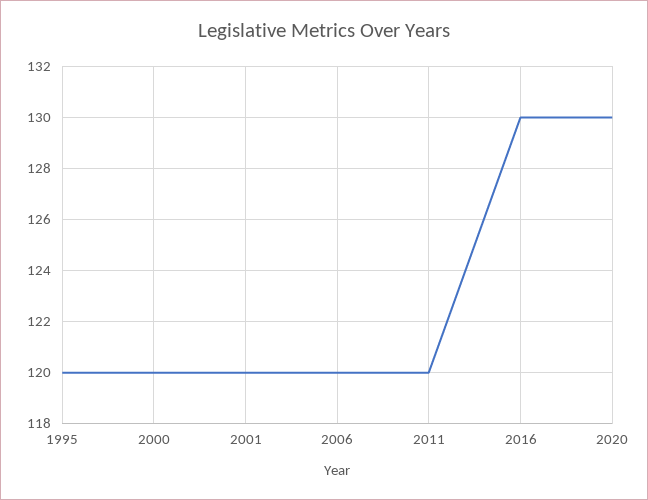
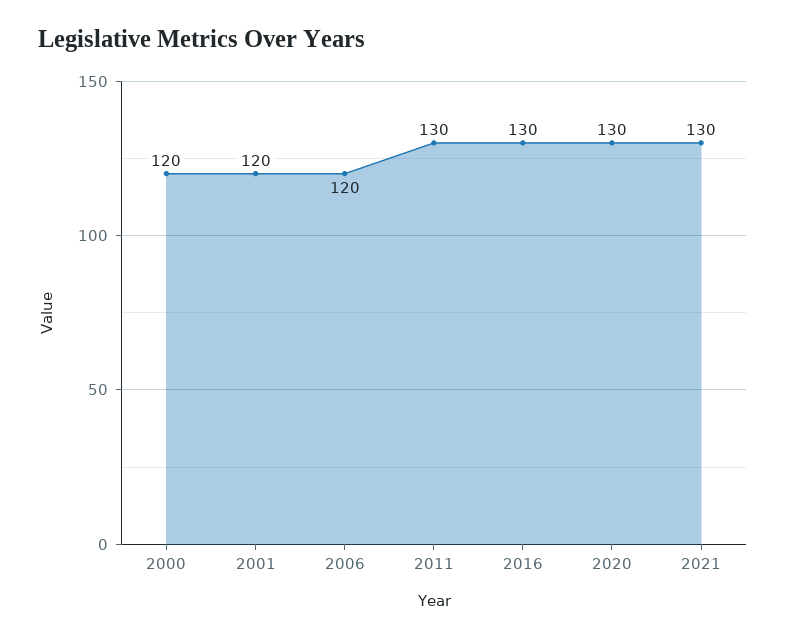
1995: 120 -> none
2011: 120 -> 130
2021: none -> 130

